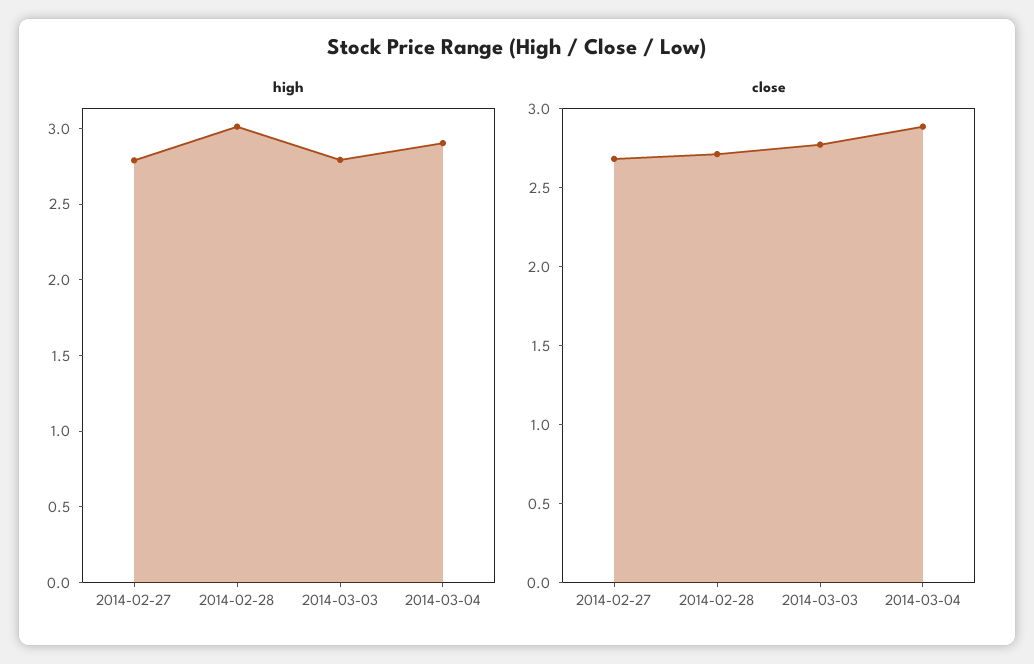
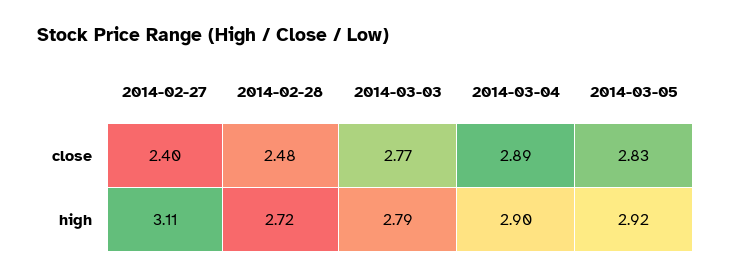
high, 2014-02-27: 2.8 -> 3.11
high, 2014-02-28: 3 -> 2.72
close, 2014-02-27: 2.7 -> 2.4
close, 2014-02-28: 2.7 -> 2.48
close, 2014-03-05: none -> 2.83
high, 2014-03-05: none -> 2.92

